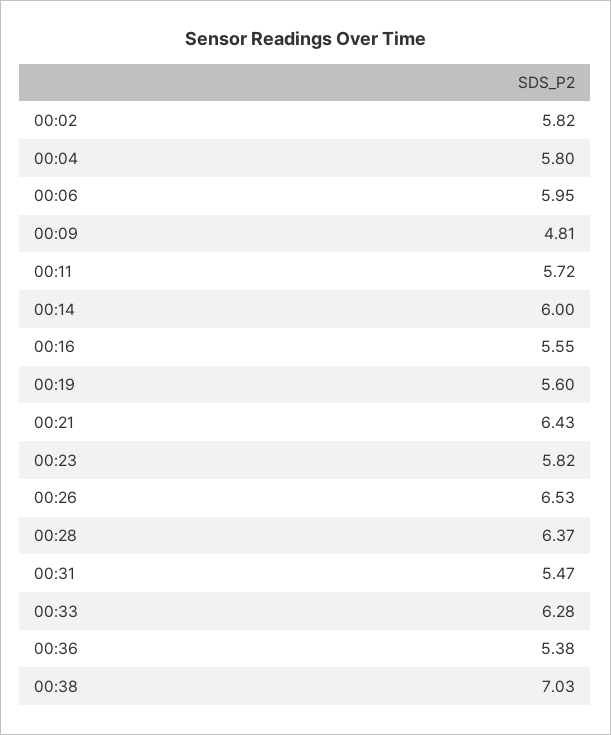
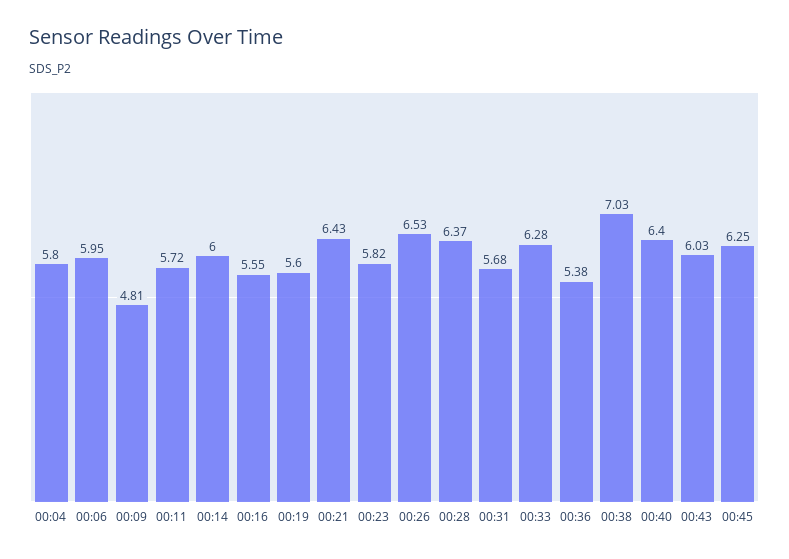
00:02: 5.82 -> none
00:31: 5.47 -> 5.68
00:40: none -> 6.4
00:43: none -> 6.03
00:45: none -> 6.25

